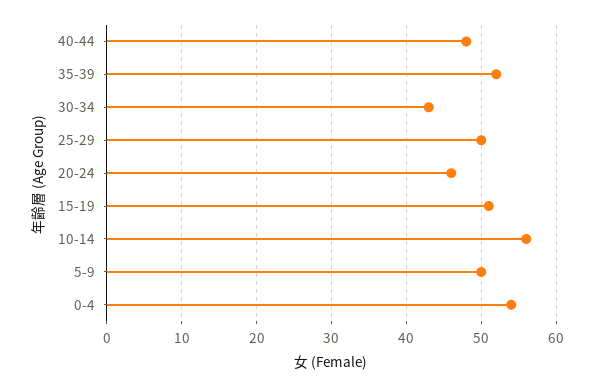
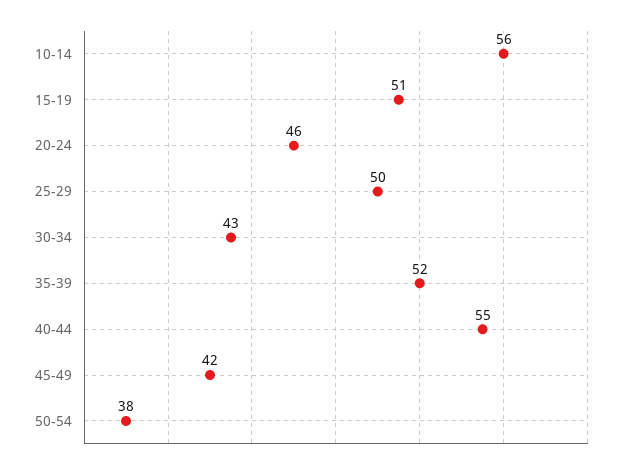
40-44: 48 -> 55
5-9: 50 -> none
0-4: 54 -> none
45-49: none -> 42
50-54: none -> 38

